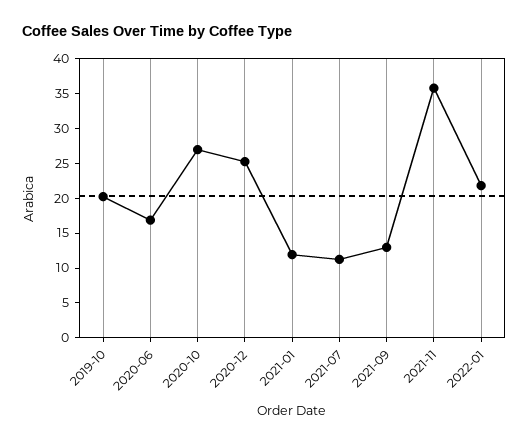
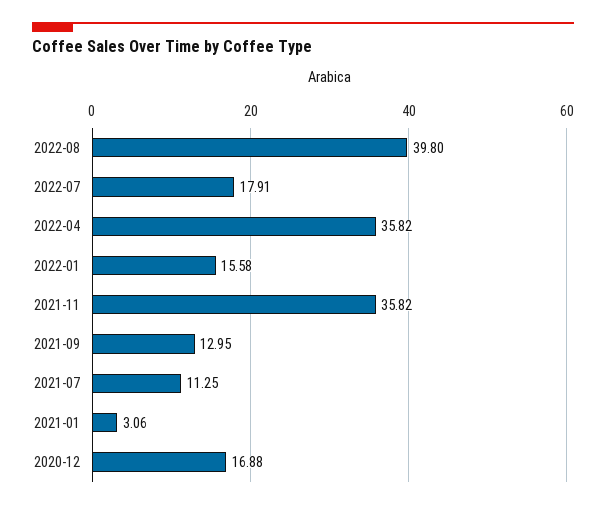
2019-10: 20 -> none
2020-06: 17.5 -> none
2020-10: 27.5 -> none
2020-12: 25 -> 16.88
2021-01: 12.5 -> 3.06
2022-01: 22.5 -> 15.58
2022-08: none -> 39.8
2022-07: none -> 17.91
2022-04: none -> 35.82

